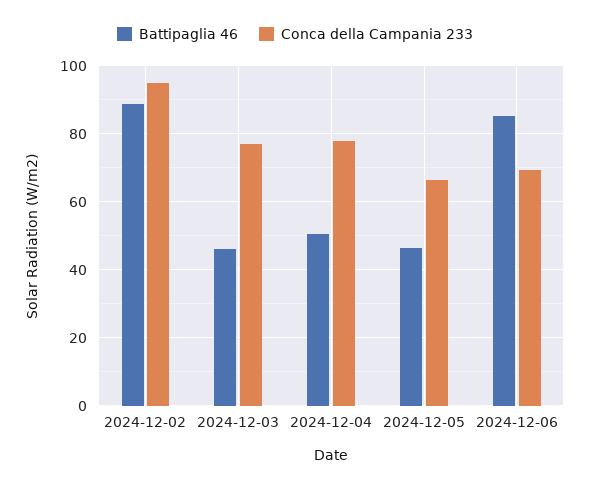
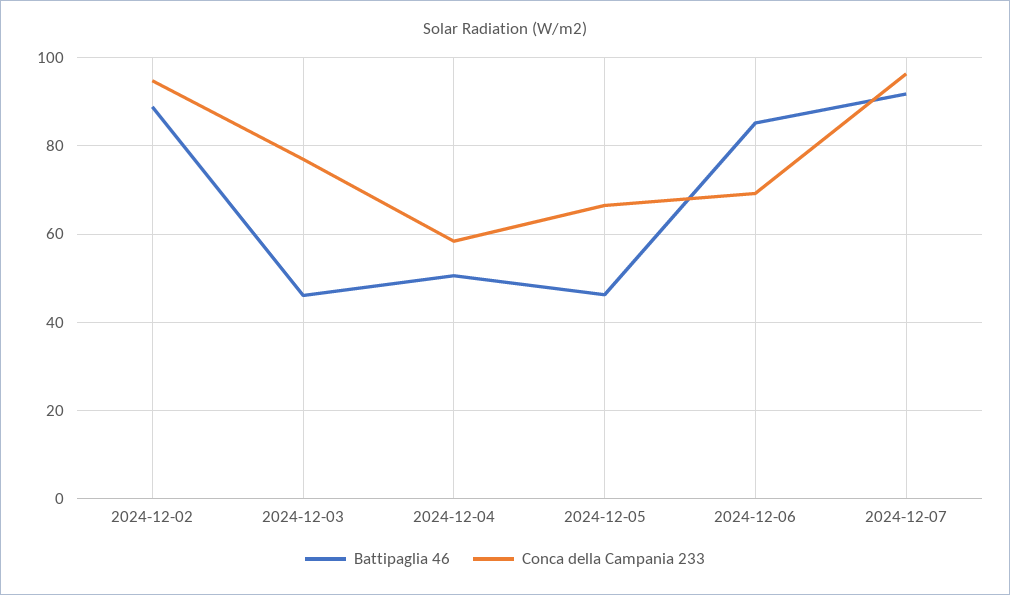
Conca della Campania 233, 2024-12-04: 78 -> 58
Battipaglia 46, 2024-12-07: none -> 92
Conca della Campania 233, 2024-12-07: none -> 96

